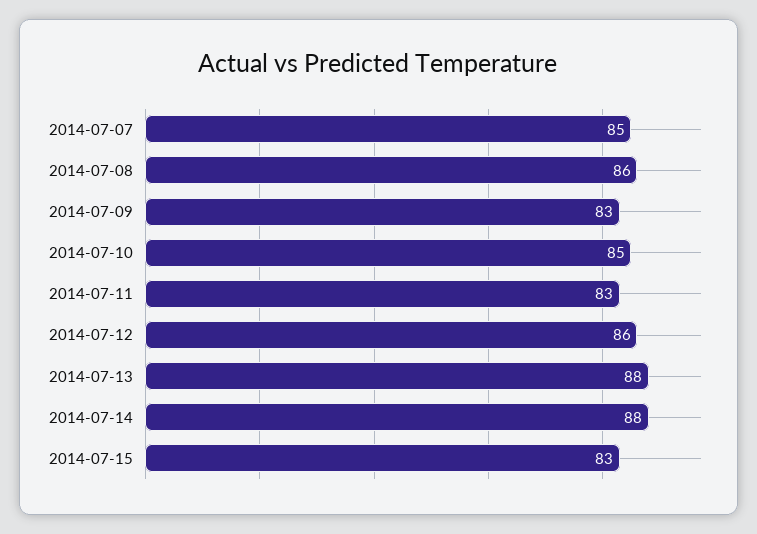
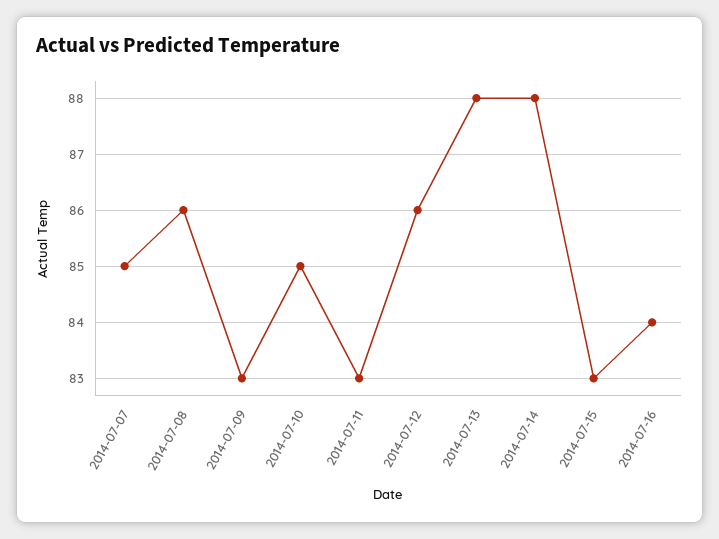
2014-07-16: none -> 84

